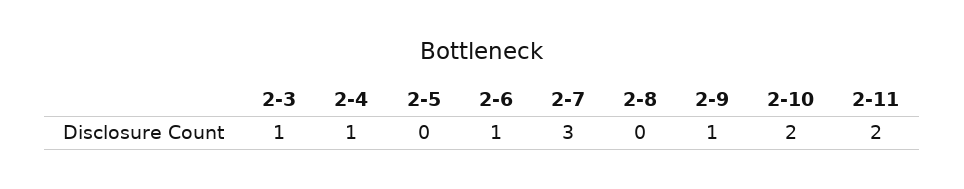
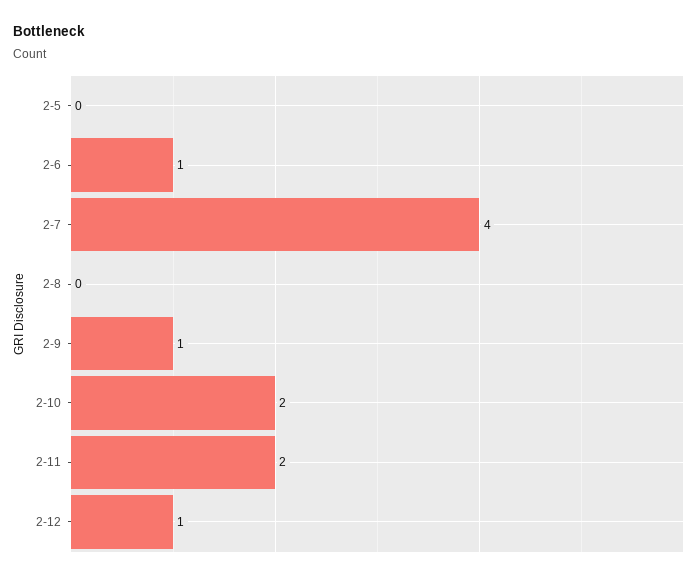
2-3: 1 -> none
2-4: 1 -> none
2-7: 3 -> 4
2-12: none -> 1

